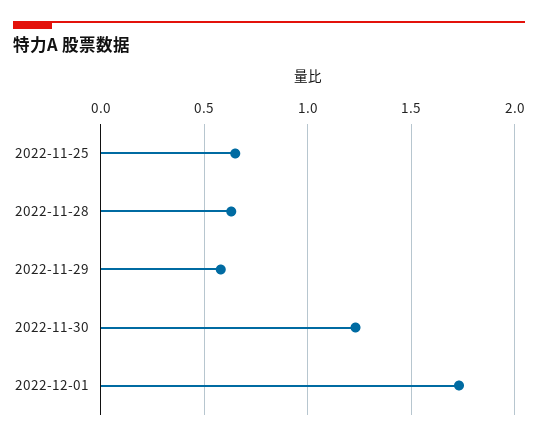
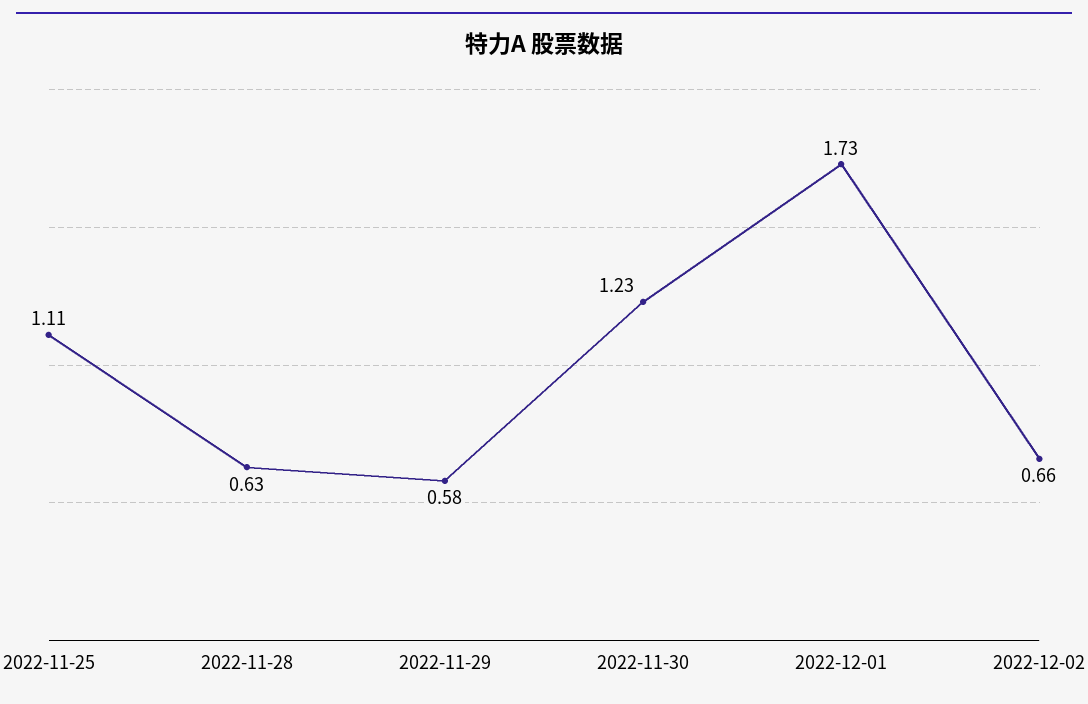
2022-11-25: 0.65 -> 1.11
2022-12-02: none -> 0.66

